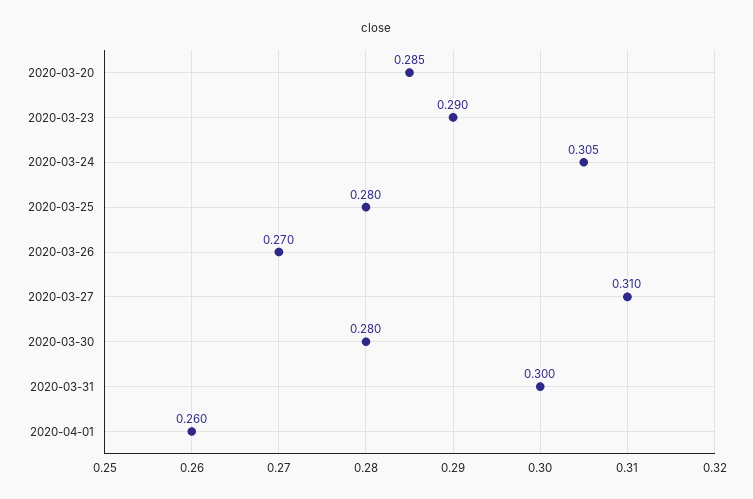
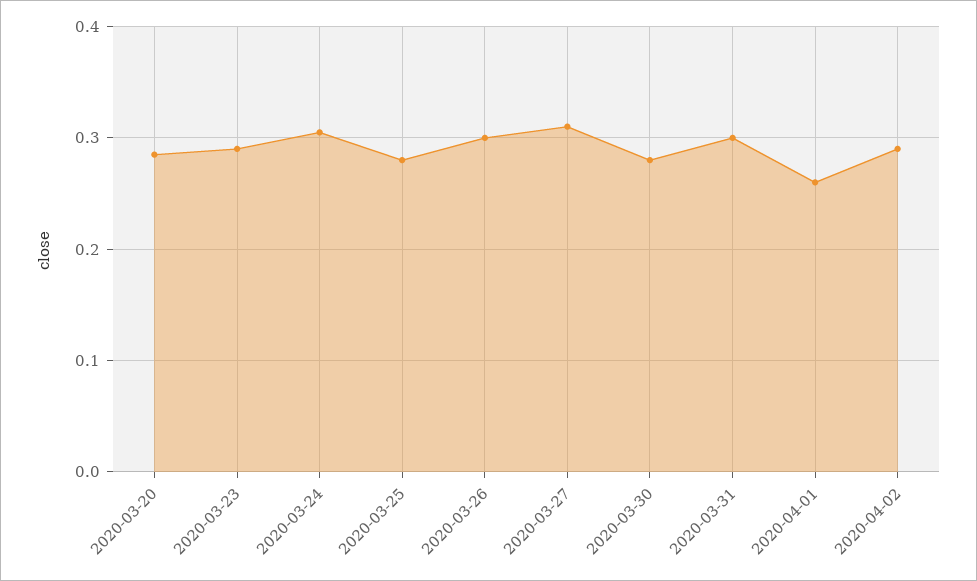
2020-03-26: 0.27 -> 0.3
2020-04-02: none -> 0.29

